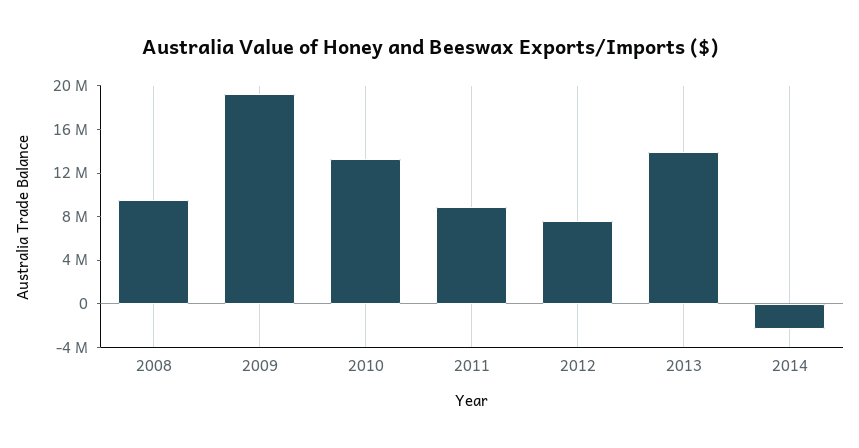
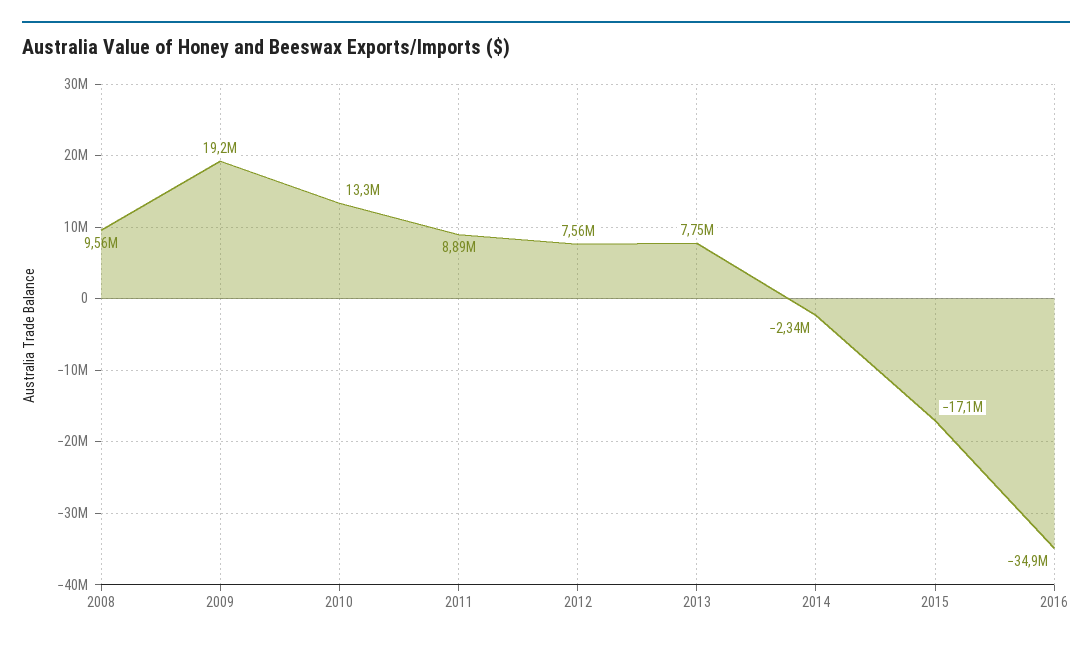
2013: 14000000 -> 7750000
2015: none -> -17100000
2016: none -> -34900000

